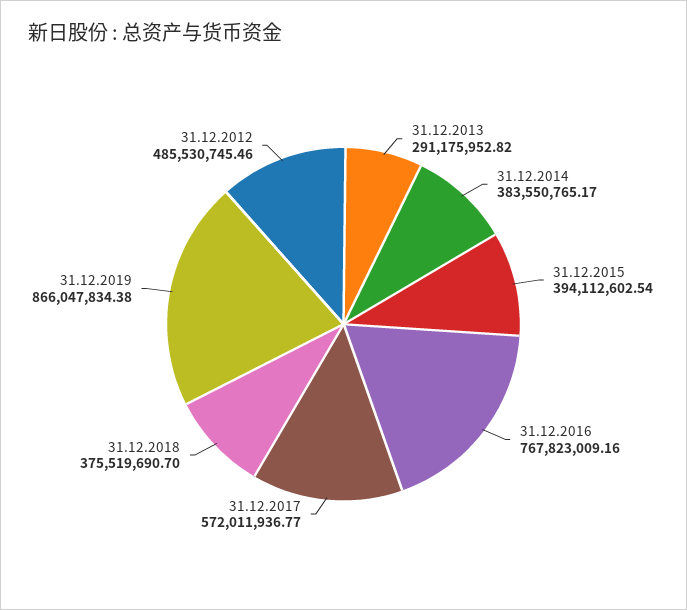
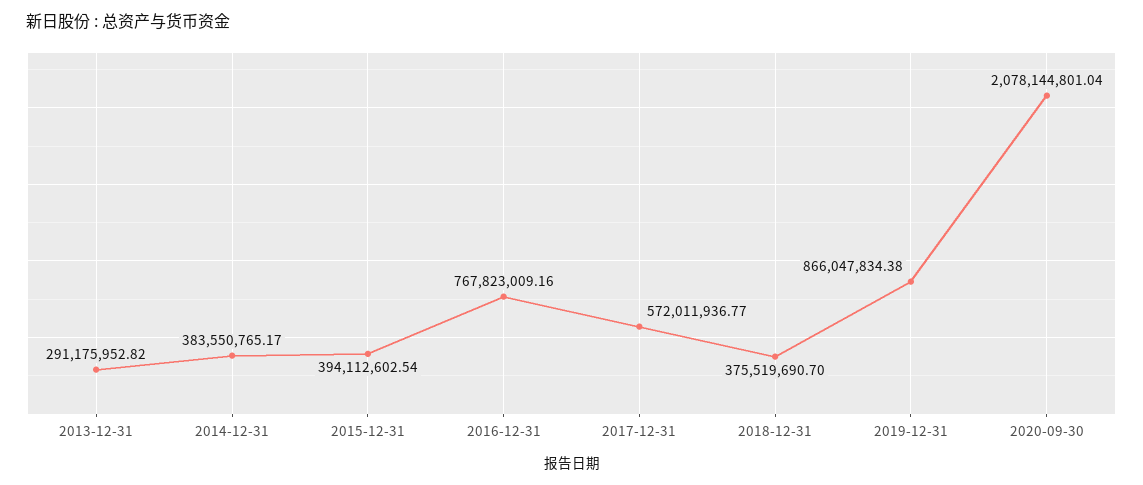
31.12.2012: 485530745.46 -> none
2020-09-30: none -> 2078144801.04

